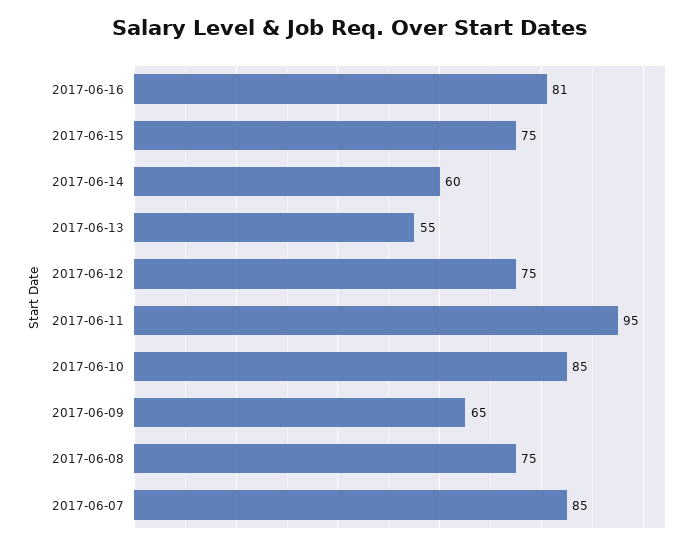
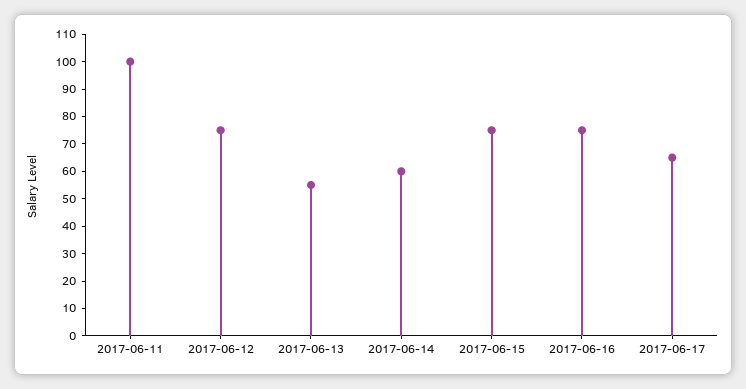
2017-06-16: 81 -> 75
2017-06-11: 95 -> 100
2017-06-10: 85 -> none
2017-06-09: 65 -> none
2017-06-08: 75 -> none
2017-06-07: 85 -> none
2017-06-17: none -> 65

